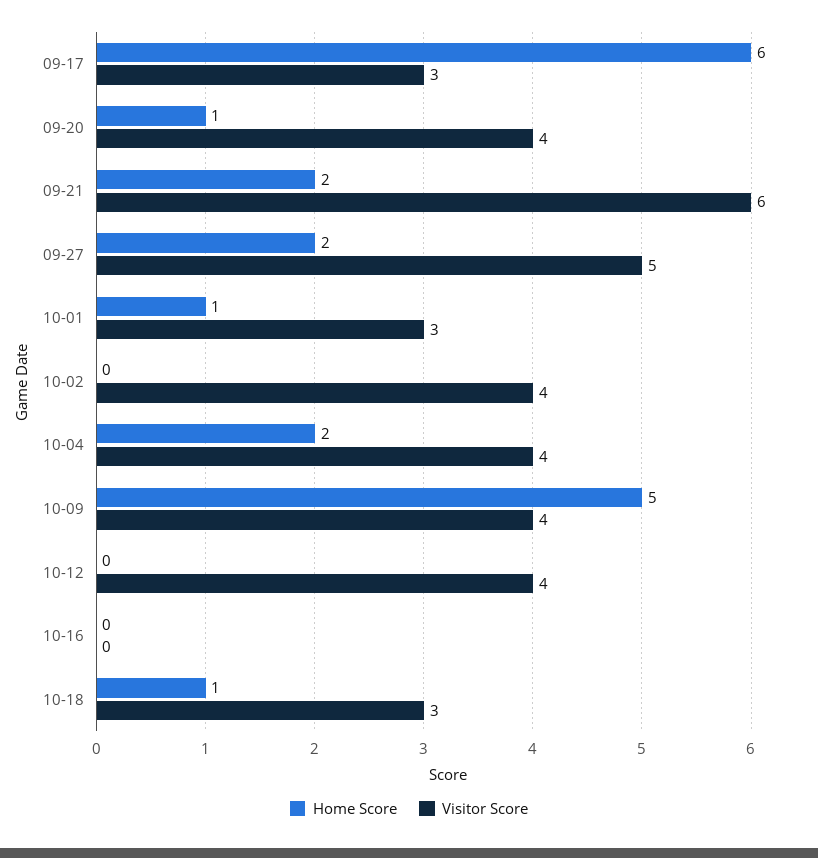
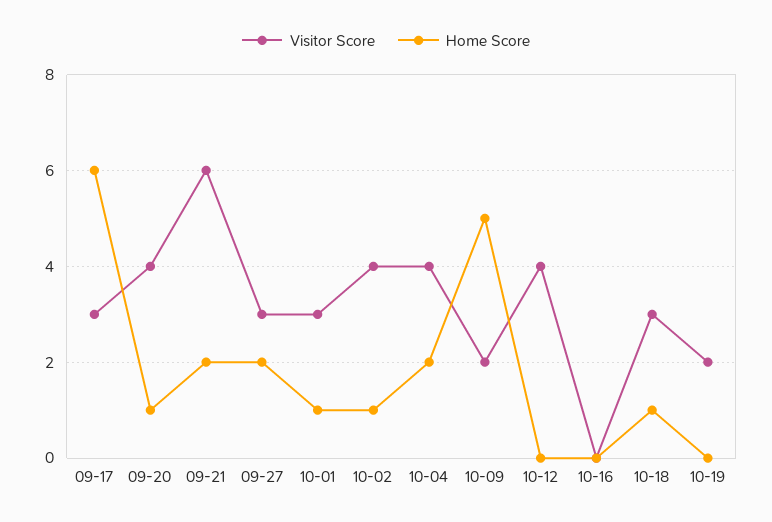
Visitor Score, 09-27: 5 -> 3
Home Score, 10-02: 0 -> 1
Visitor Score, 10-09: 4 -> 2
Visitor Score, 10-19: none -> 2
Home Score, 10-19: none -> 0

